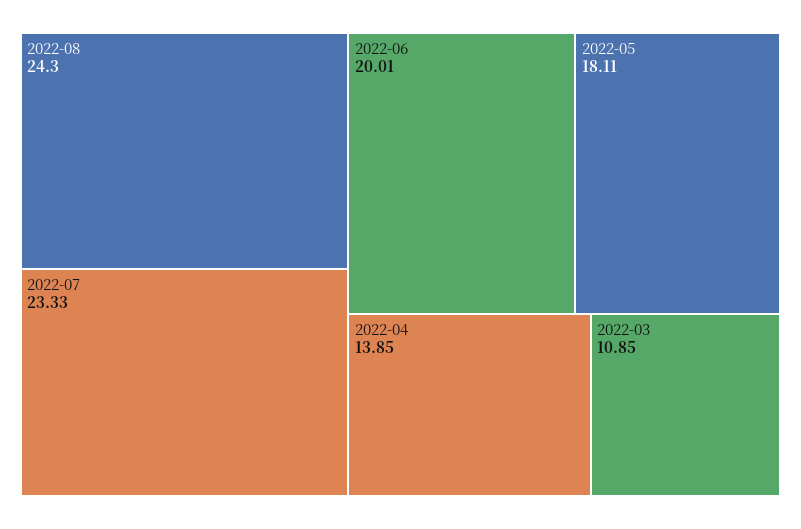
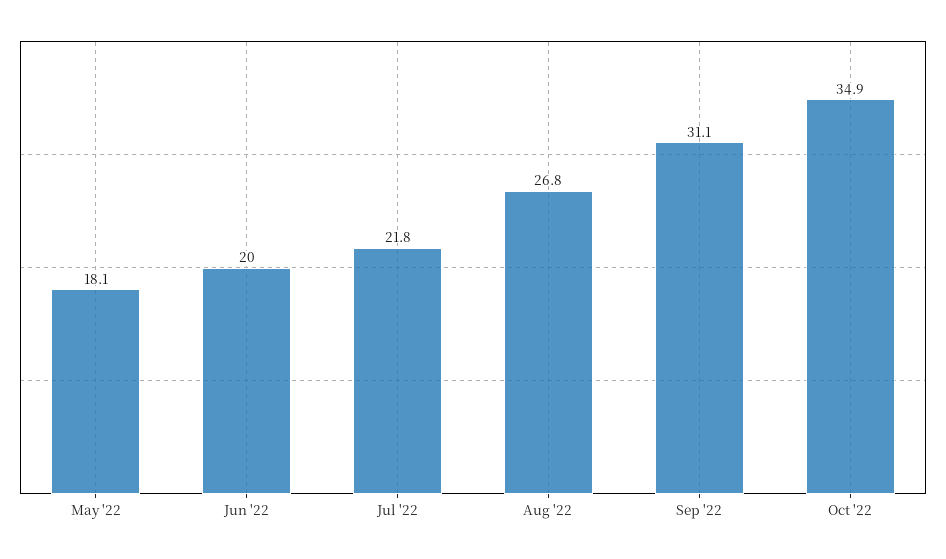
2022-08: 24.3 -> 26.8
2022-07: 23.33 -> 21.8
2022-04: 13.85 -> none
2022-03: 10.85 -> none
Sep '22: none -> 31.1
Oct '22: none -> 34.9

